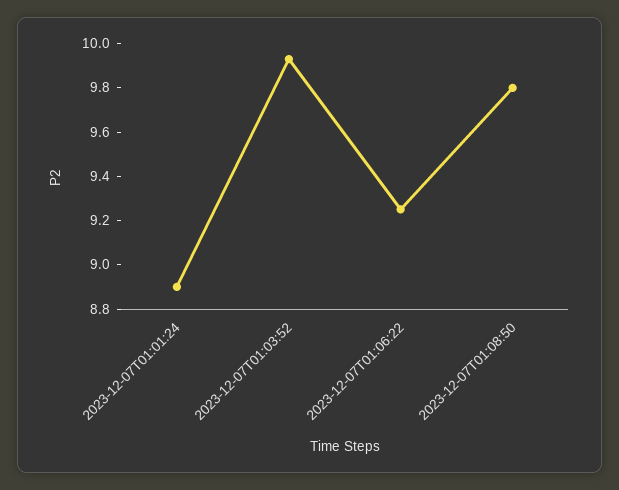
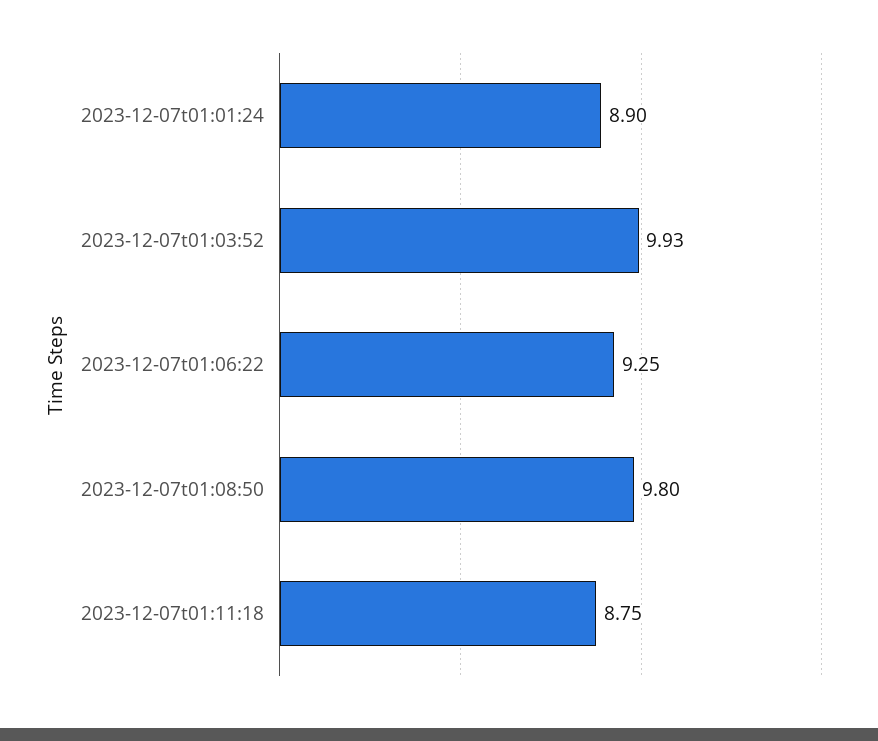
2023-12-07t01:11:18: none -> 8.75

